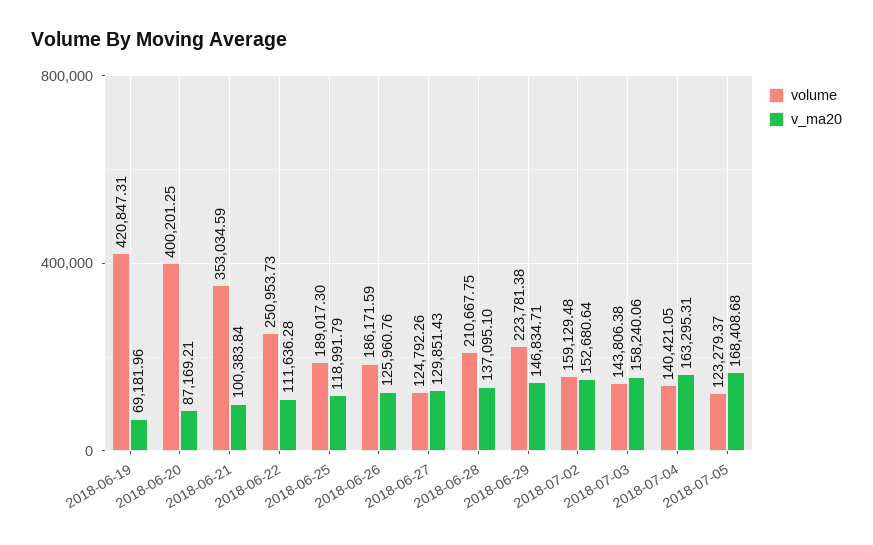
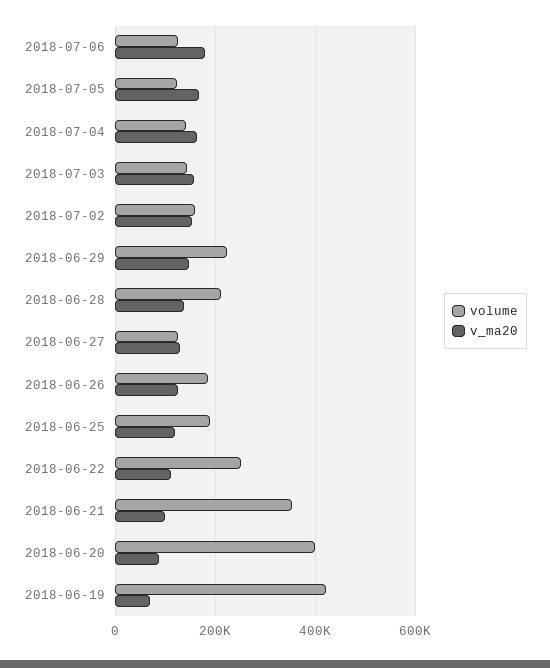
volume, 2018-07-06: none -> 120000
v_ma20, 2018-07-06: none -> 180000

